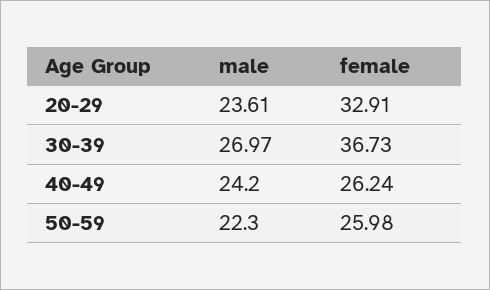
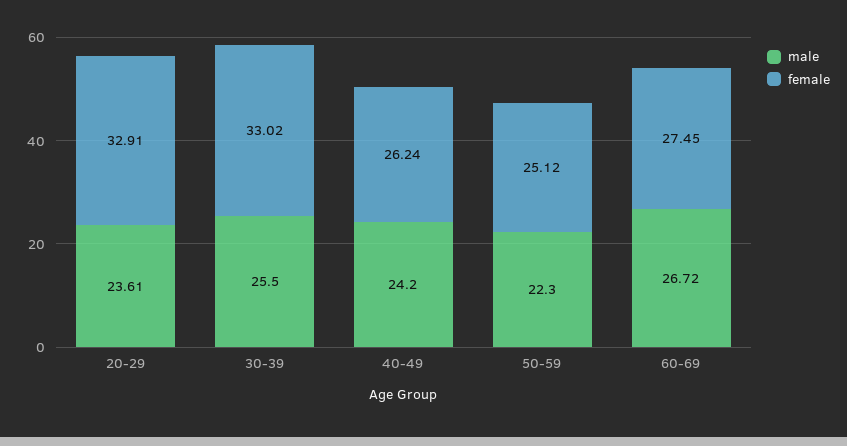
male, 30-39: 26.97 -> 25.5
female, 30-39: 36.73 -> 33.02
female, 50-59: 25.98 -> 25.12
male, 60-69: none -> 26.72
female, 60-69: none -> 27.45

